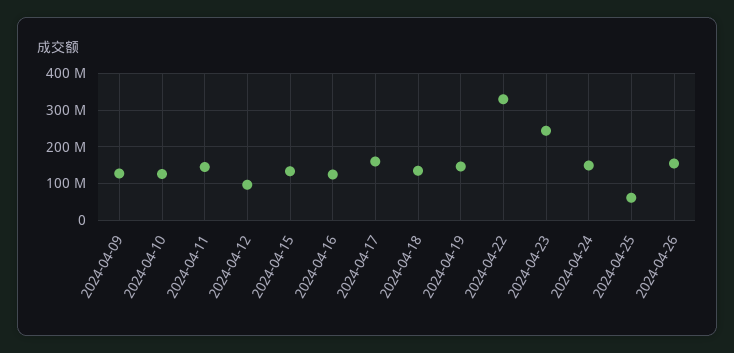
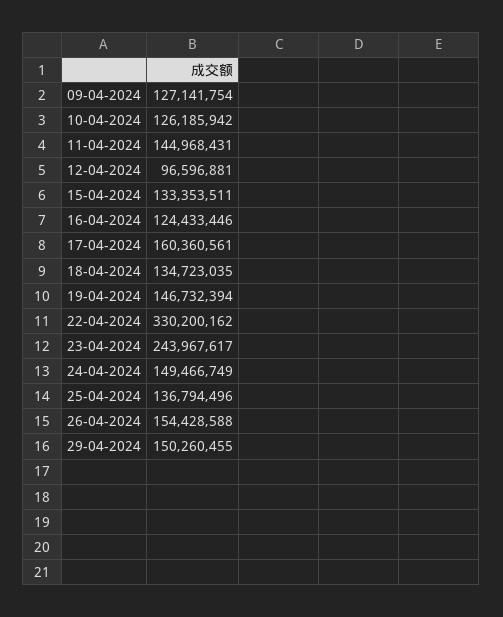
2024-04-25: 60000000 -> 136794496
29-04-2024: none -> 150260455

